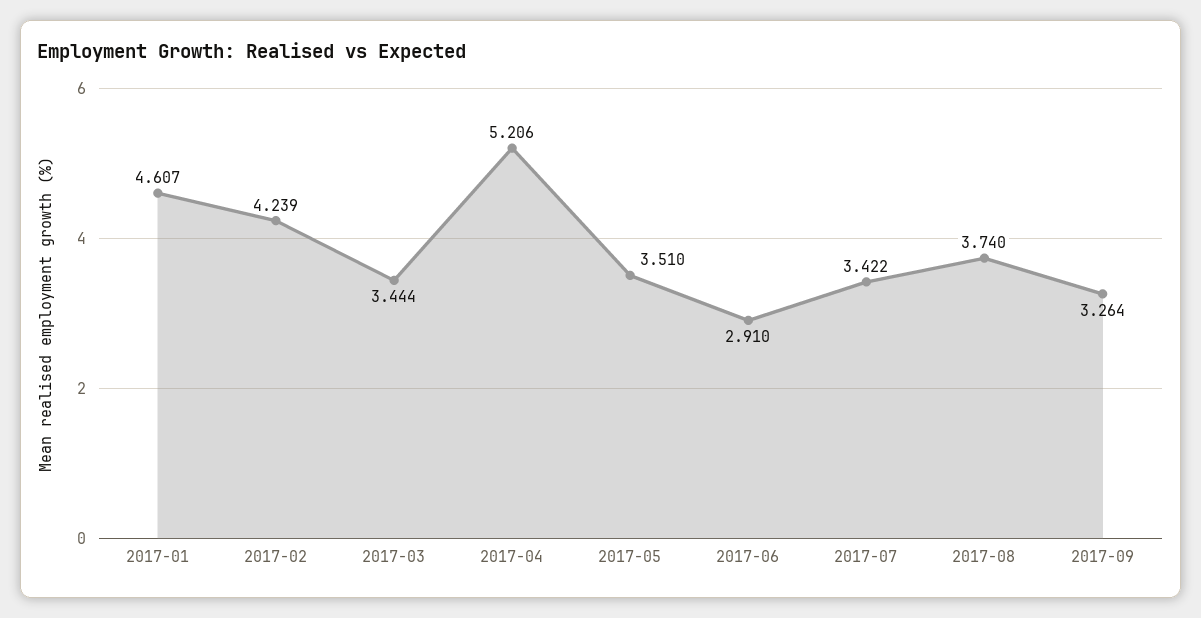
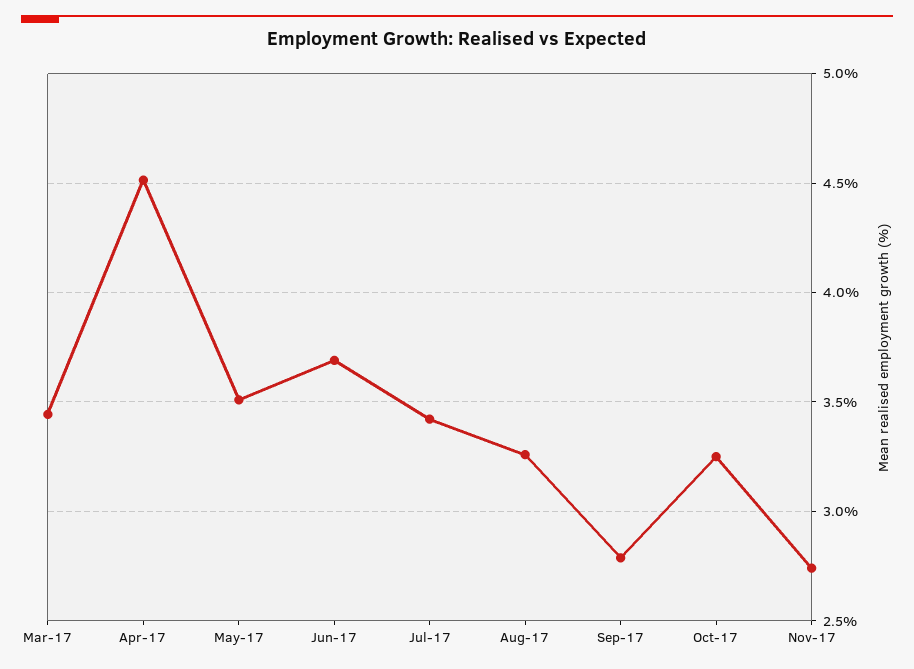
2017-01: 4.607 -> none
2017-02: 4.239 -> none
2017-04: 5.206 -> 4.5
2017-06: 2.91 -> 3.7
2017-08: 3.74 -> 3.25
2017-09: 3.264 -> 2.8
Oct-17: none -> 3.25
Nov-17: none -> 2.75

